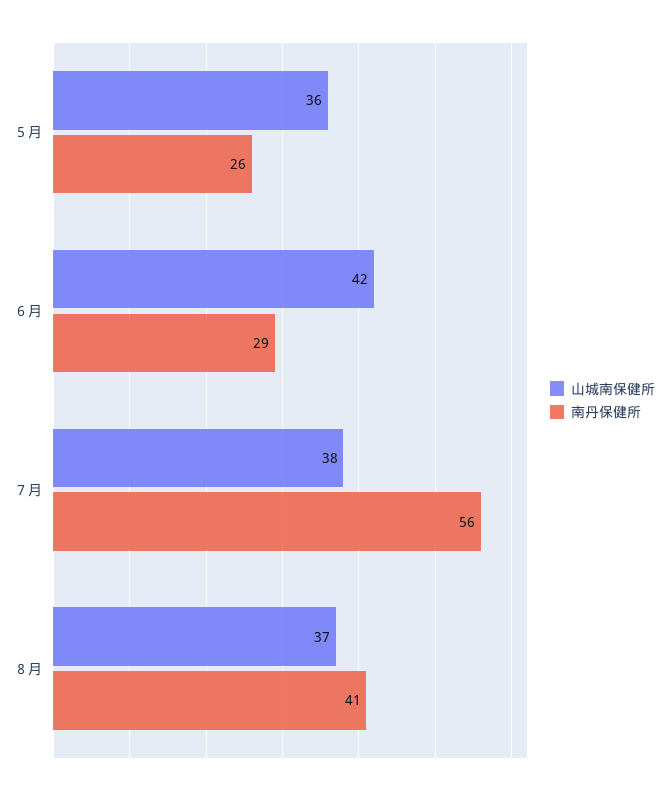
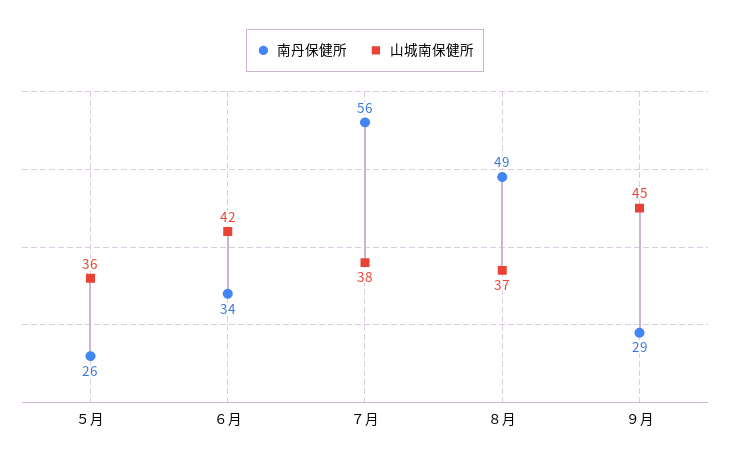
南丹保健所, ６月: 29 -> 34
南丹保健所, ８月: 41 -> 49
南丹保健所, ９月: none -> 29
山城南保健所, ９月: none -> 45

